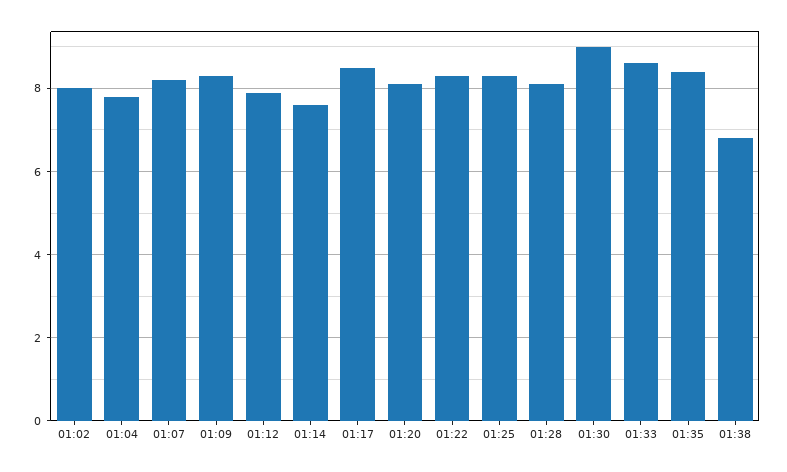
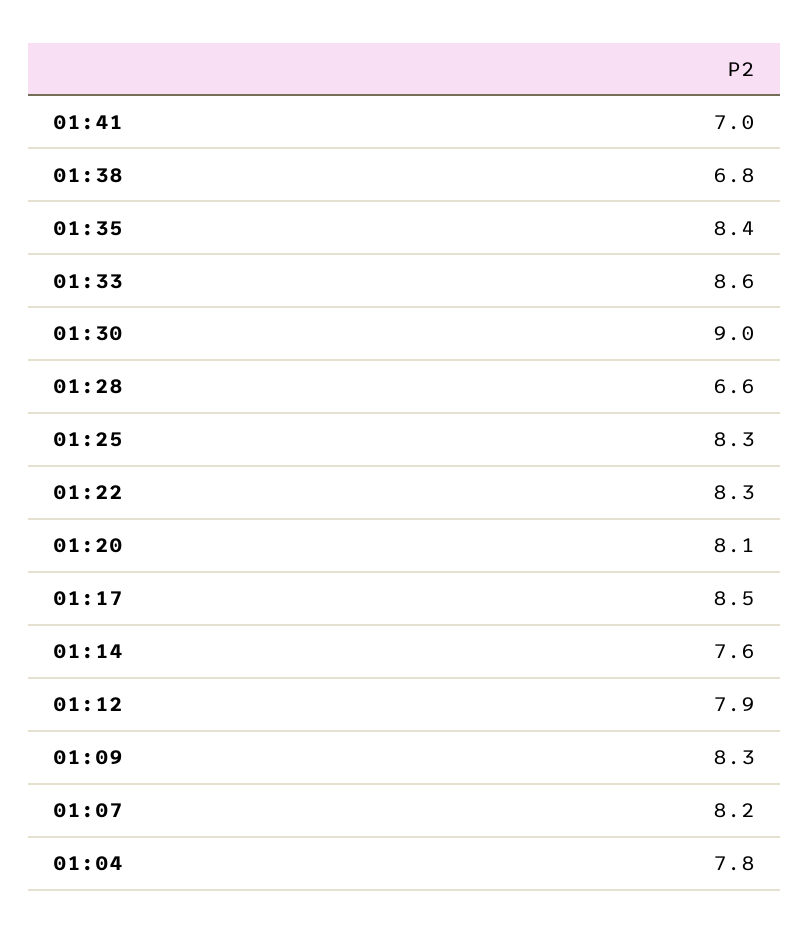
01:02: 8 -> none
01:28: 8 -> 6.6
01:41: none -> 7

